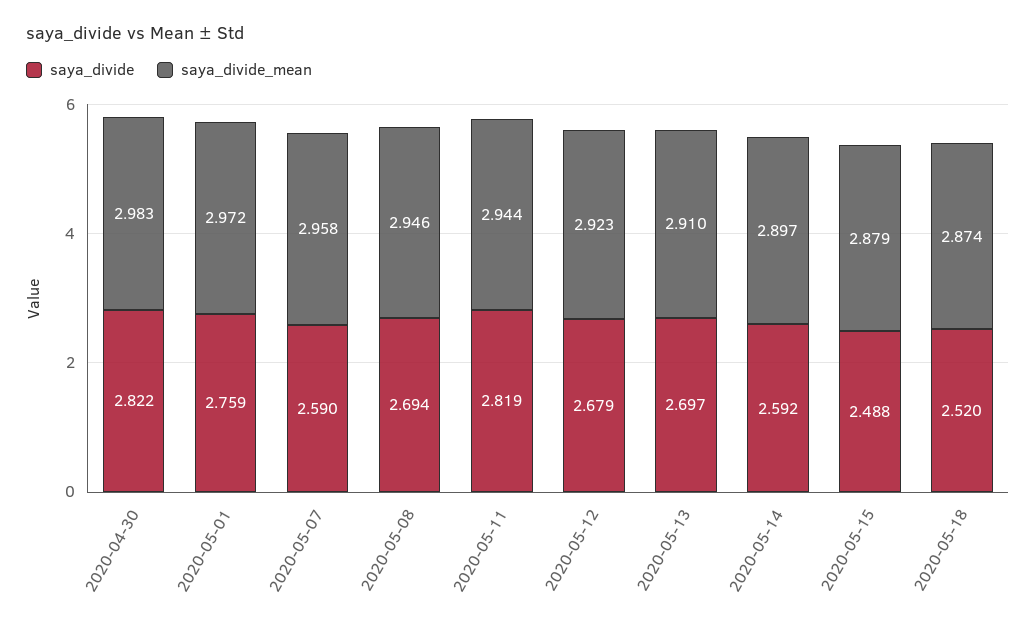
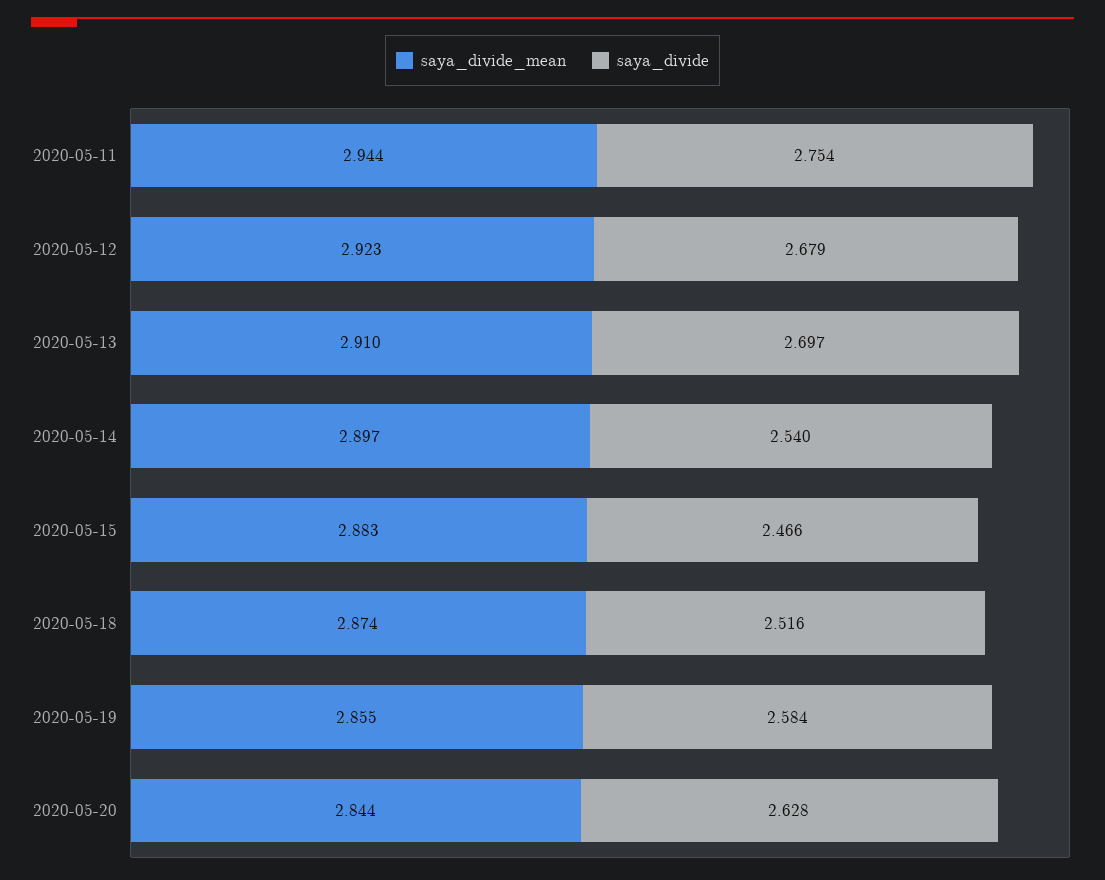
saya_divide, 2020-04-30: 2.822 -> none
saya_divide_mean, 2020-04-30: 2.983 -> none
saya_divide, 2020-05-01: 2.759 -> none
saya_divide_mean, 2020-05-01: 2.972 -> none
saya_divide, 2020-05-07: 2.59 -> none
saya_divide_mean, 2020-05-07: 2.958 -> none
saya_divide, 2020-05-08: 2.694 -> none
saya_divide_mean, 2020-05-08: 2.946 -> none
saya_divide, 2020-05-11: 2.819 -> 2.754
saya_divide, 2020-05-14: 2.592 -> 2.54
saya_divide, 2020-05-15: 2.488 -> 2.466
saya_divide_mean, 2020-05-15: 2.879 -> 2.883
saya_divide, 2020-05-18: 2.52 -> 2.516
saya_divide_mean, 2020-05-19: none -> 2.855
saya_divide, 2020-05-19: none -> 2.584
saya_divide_mean, 2020-05-20: none -> 2.844
saya_divide, 2020-05-20: none -> 2.628

